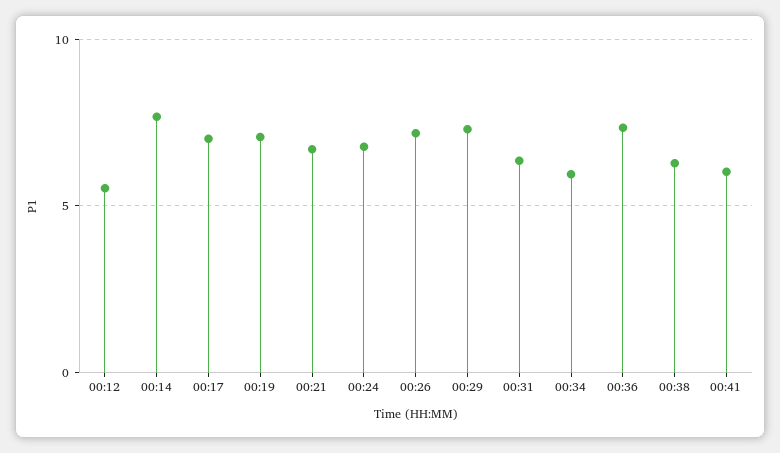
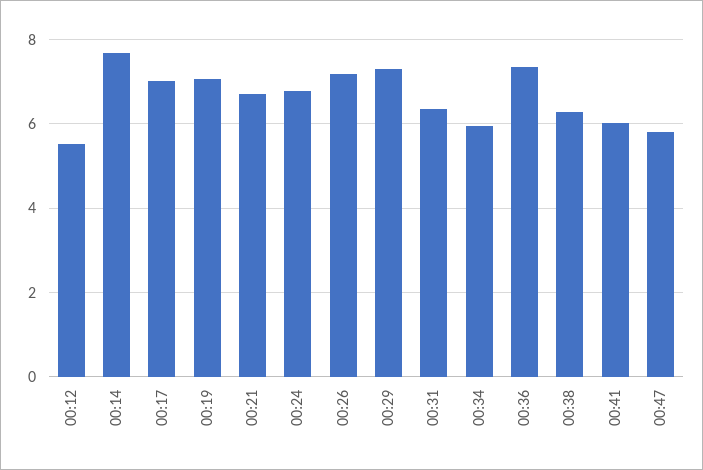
00:47: none -> 5.8

